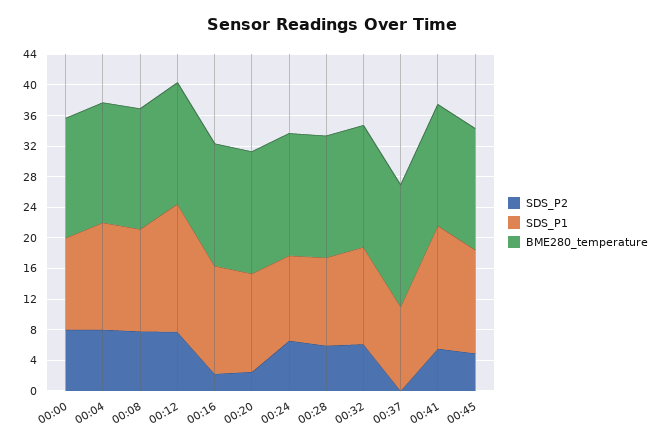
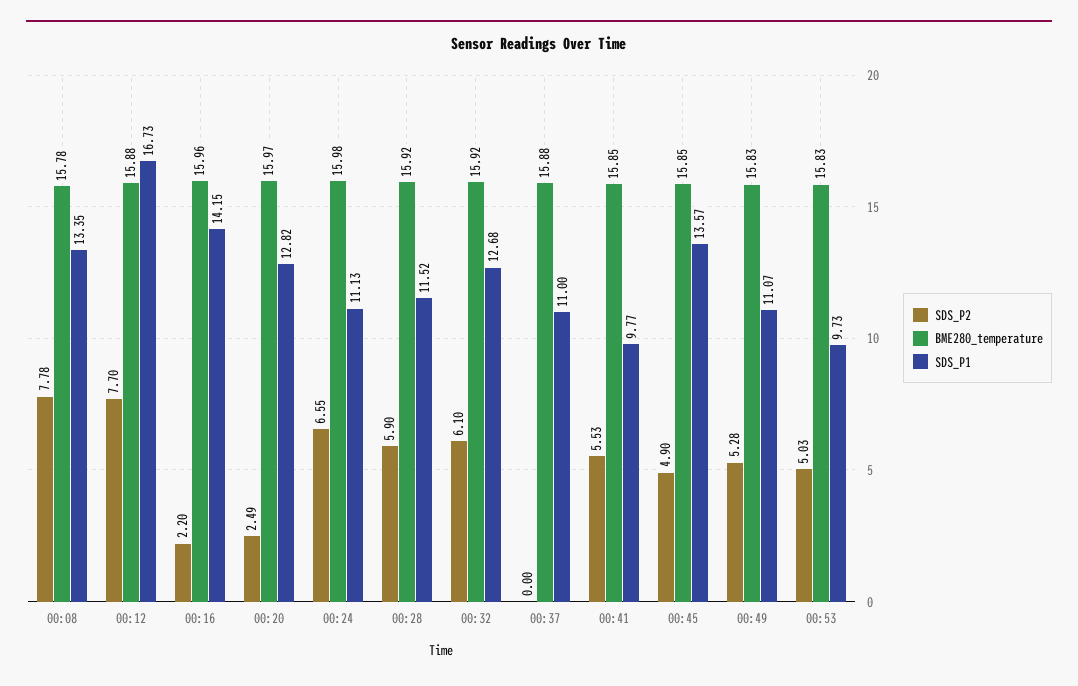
SDS_P2, 00:00: 8 -> none
SDS_P1, 00:00: 12 -> none
BME280_temperature, 00:00: 16 -> none
SDS_P2, 00:04: 8 -> none
SDS_P1, 00:04: 14 -> none
BME280_temperature, 00:04: 16 -> none
SDS_P1, 00:41: 16 -> 9.77
SDS_P2, 00:49: none -> 5.28
BME280_temperature, 00:49: none -> 15.83
SDS_P1, 00:49: none -> 11.07
SDS_P2, 00:53: none -> 5.03
BME280_temperature, 00:53: none -> 15.83
SDS_P1, 00:53: none -> 9.73

